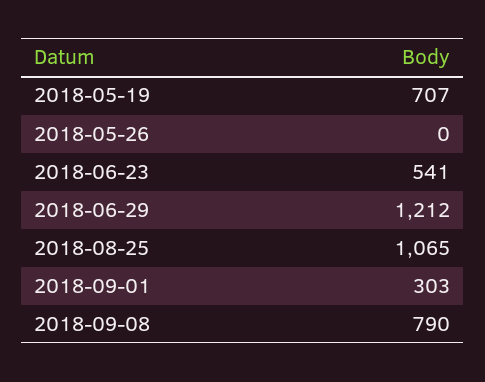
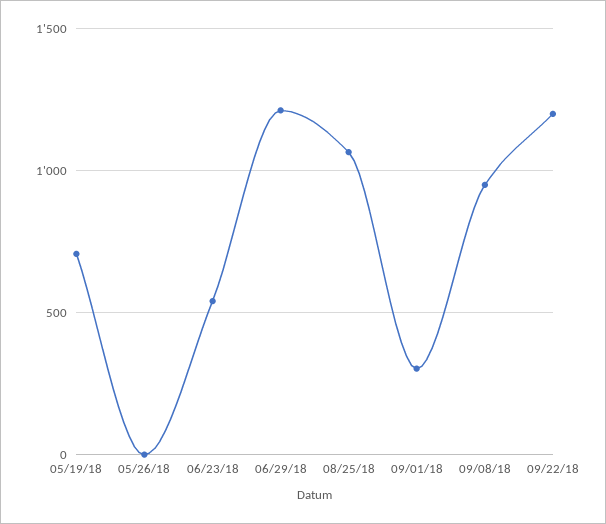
2018-09-08: 790 -> 950
09/22/18: none -> 1200

